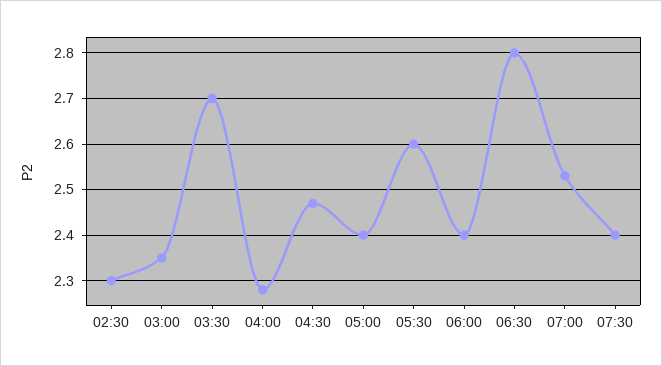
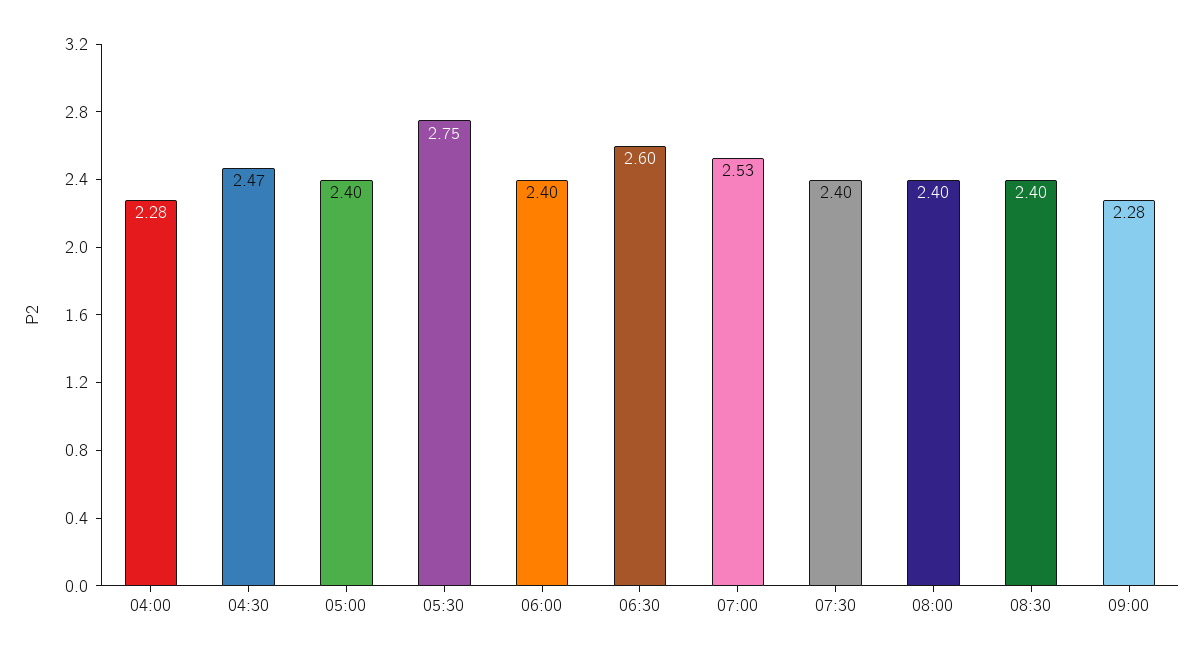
02:30: 2.3 -> none
03:00: 2.35 -> none
03:30: 2.7 -> none
05:30: 2.6 -> 2.75
06:30: 2.8 -> 2.6
08:00: none -> 2.4
08:30: none -> 2.4
09:00: none -> 2.28

